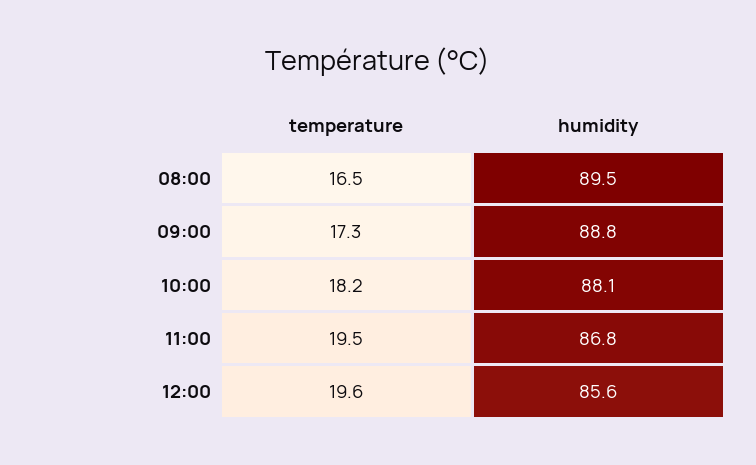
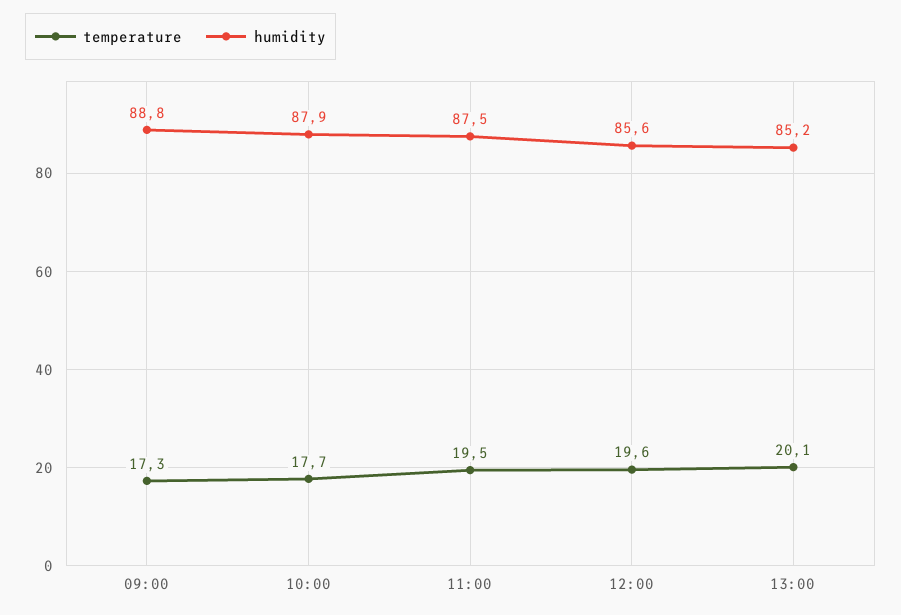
temperature, 08:00: 16.5 -> none
humidity, 08:00: 89.5 -> none
temperature, 10:00: 18.2 -> 17.7
humidity, 10:00: 88.1 -> 87.9
humidity, 11:00: 86.8 -> 87.5
temperature, 13:00: none -> 20.1
humidity, 13:00: none -> 85.2

